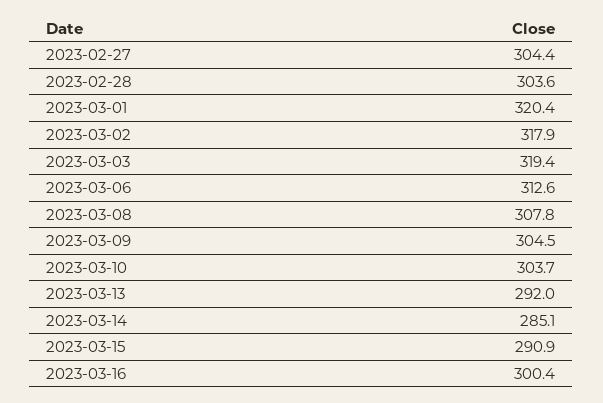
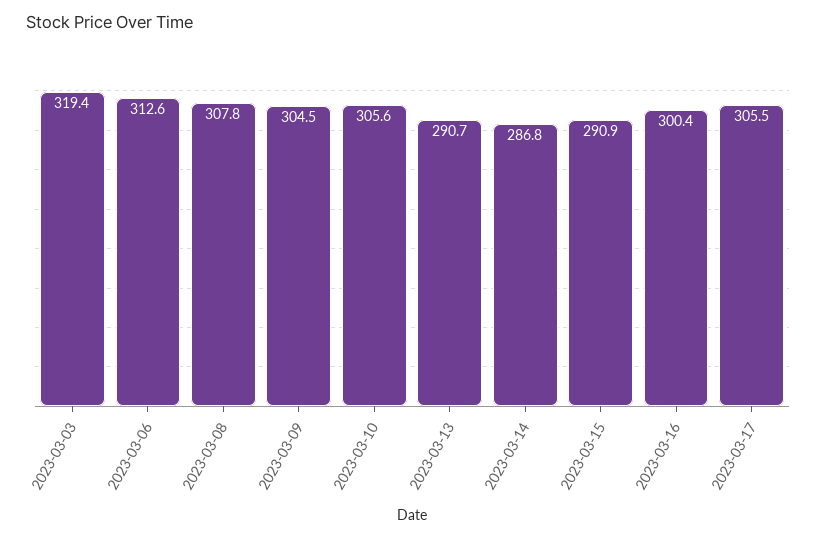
2023-02-27: 304.4 -> none
2023-02-28: 303.6 -> none
2023-03-01: 320.4 -> none
2023-03-02: 317.9 -> none
2023-03-10: 303.7 -> 305.6
2023-03-13: 292 -> 290.7
2023-03-14: 285.1 -> 286.8
2023-03-17: none -> 305.5

